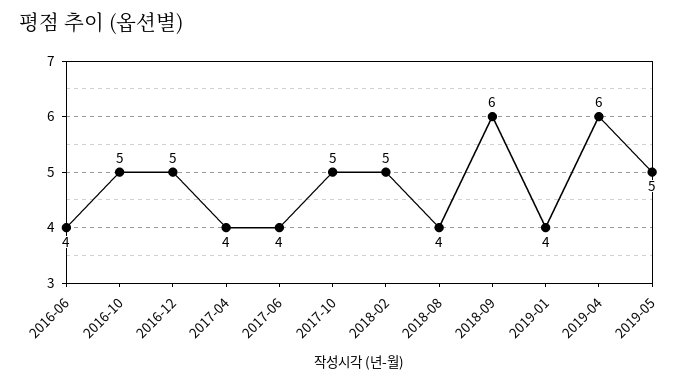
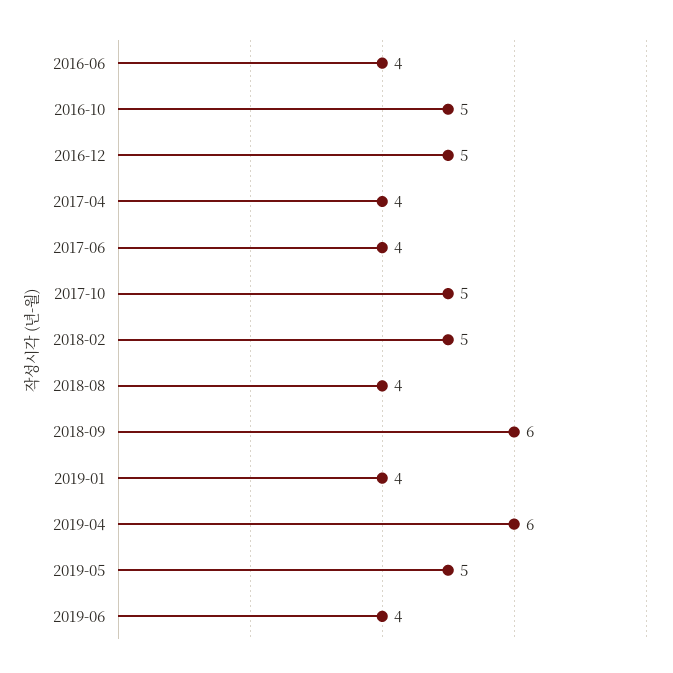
2019-06: none -> 4

